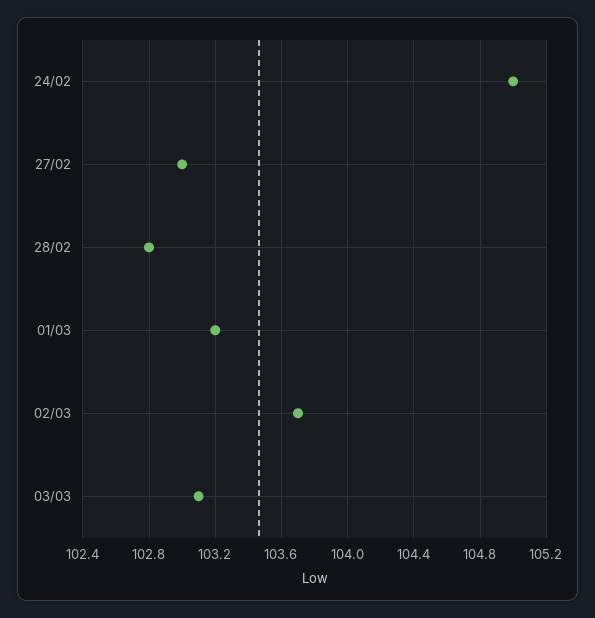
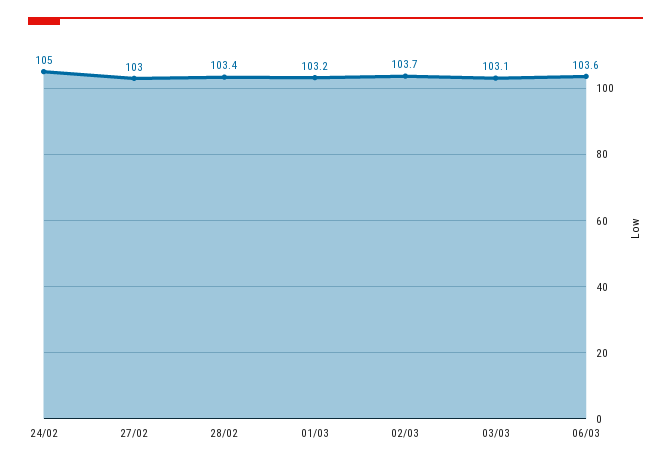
28/02: 102.8 -> 103.4
06/03: none -> 103.6

